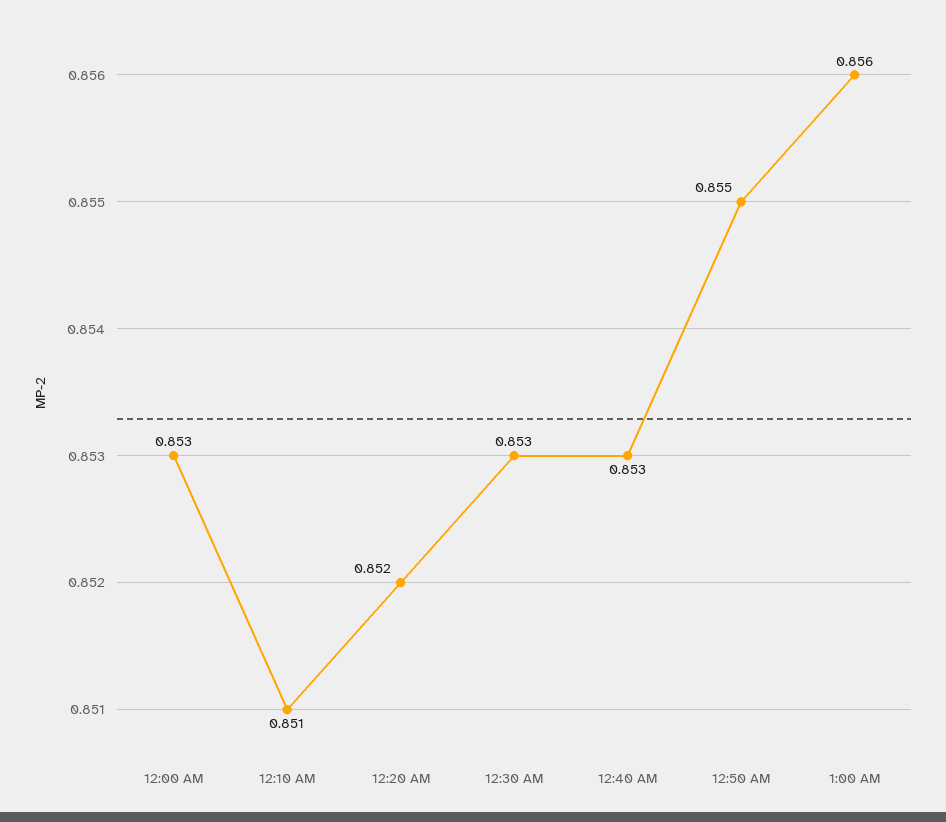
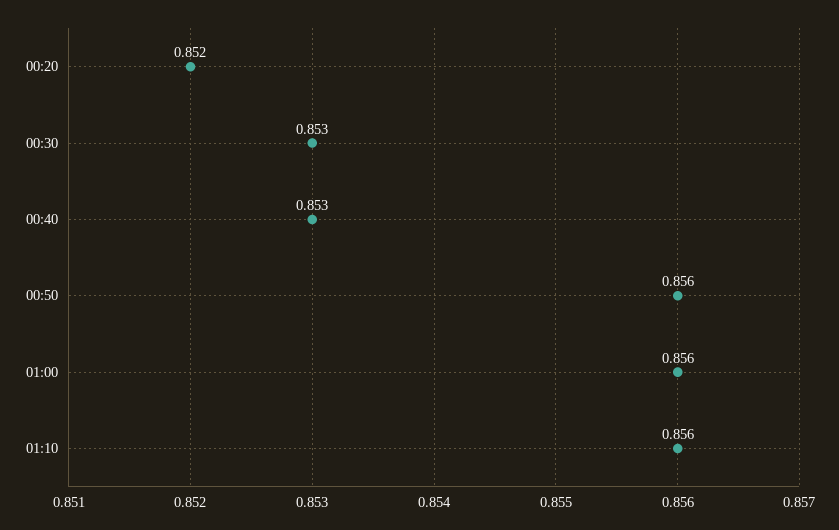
12:00 AM: 0.853 -> none
12:10 AM: 0.851 -> none
12:50 AM: 0.855 -> 0.856
01:10: none -> 0.856

